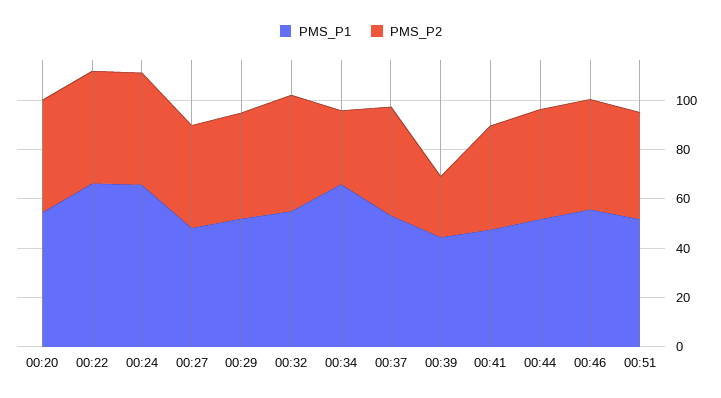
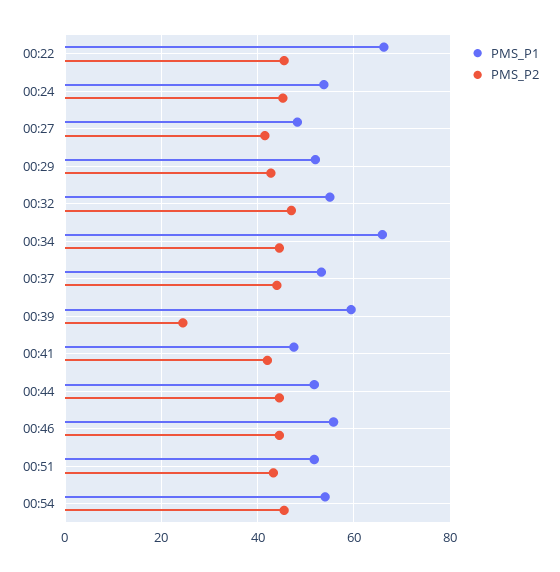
PMS_P1, 00:20: 55 -> none
PMS_P2, 00:20: 45 -> none
PMS_P1, 00:24: 65 -> 54
PMS_P2, 00:34: 30 -> 44
PMS_P1, 00:39: 45 -> 60
PMS_P1, 00:54: none -> 54
PMS_P2, 00:54: none -> 46

